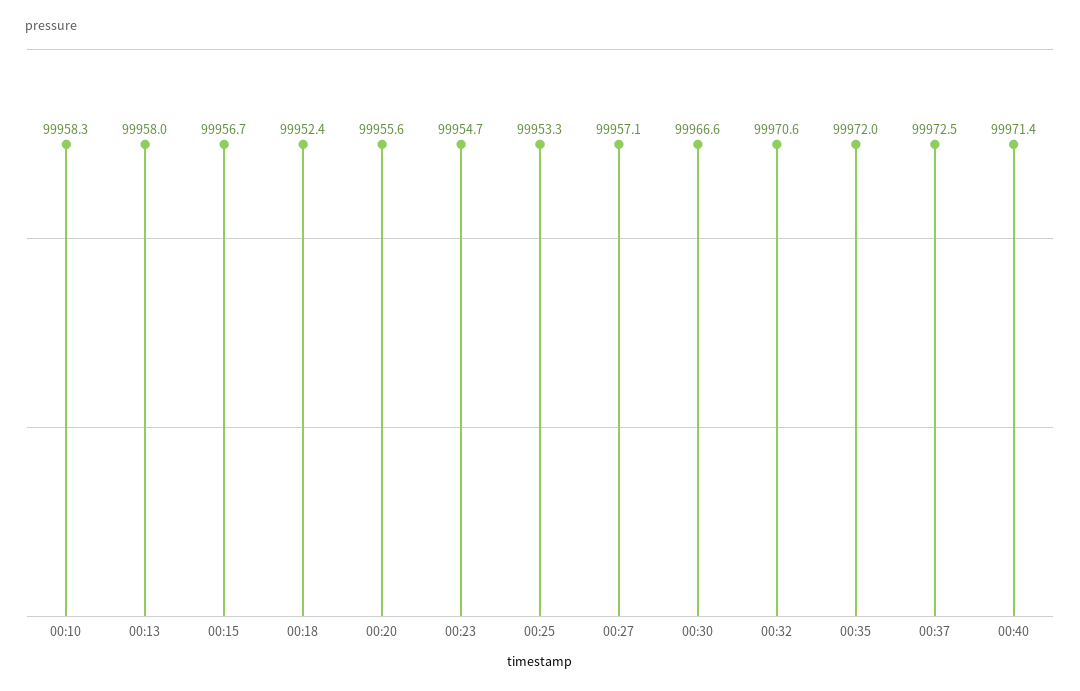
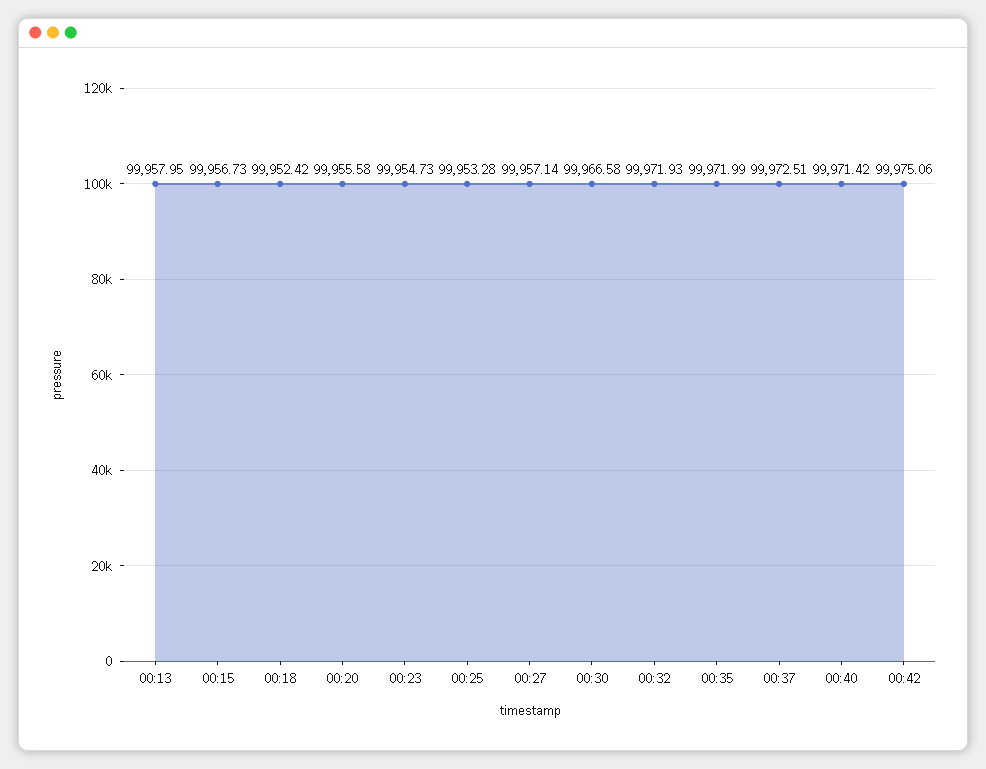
00:10: 99958.3 -> none
00:32: 99970.6 -> 99971.93
00:42: none -> 99975.06

